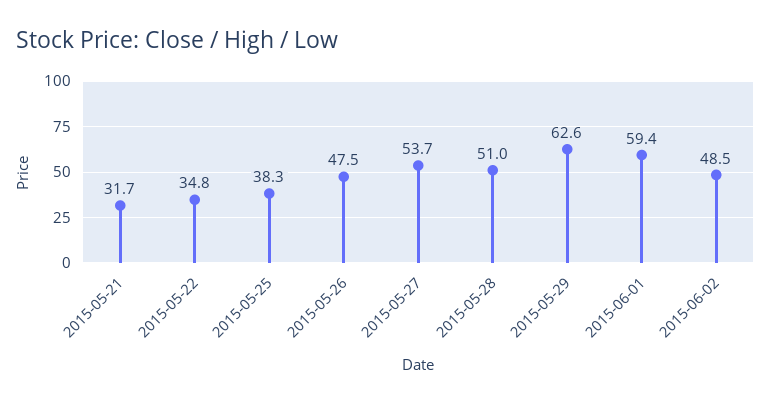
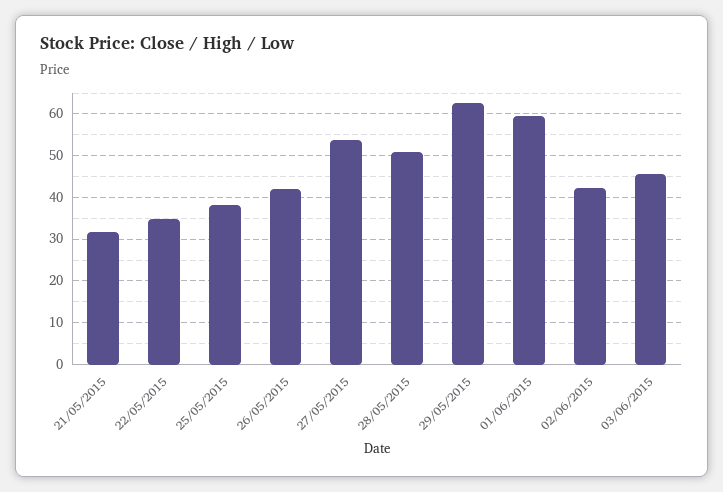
2015-05-26: 47.5 -> 42
2015-06-02: 48.5 -> 42
03/06/2015: none -> 46

